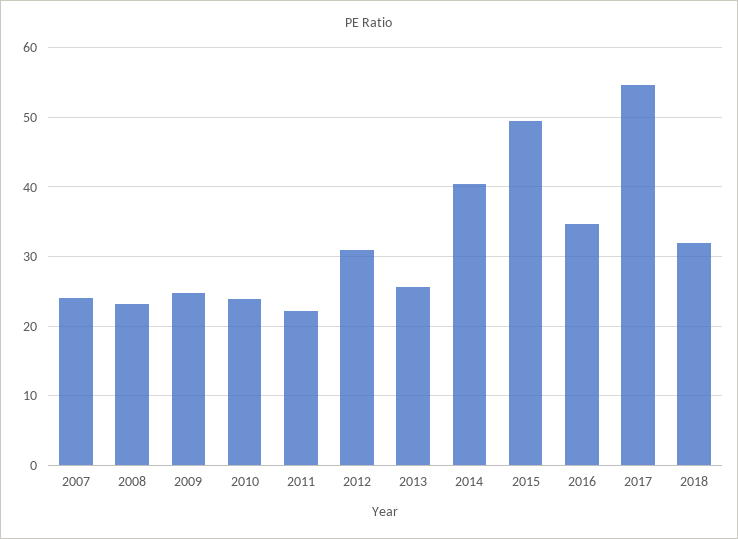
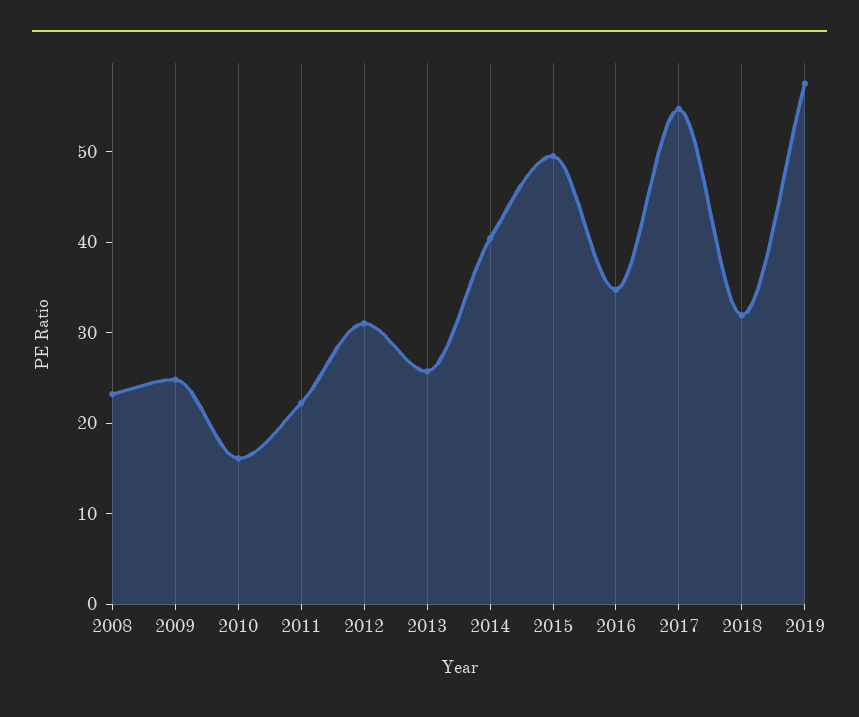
2007: 24 -> none
2010: 24 -> 16
2019: none -> 58

